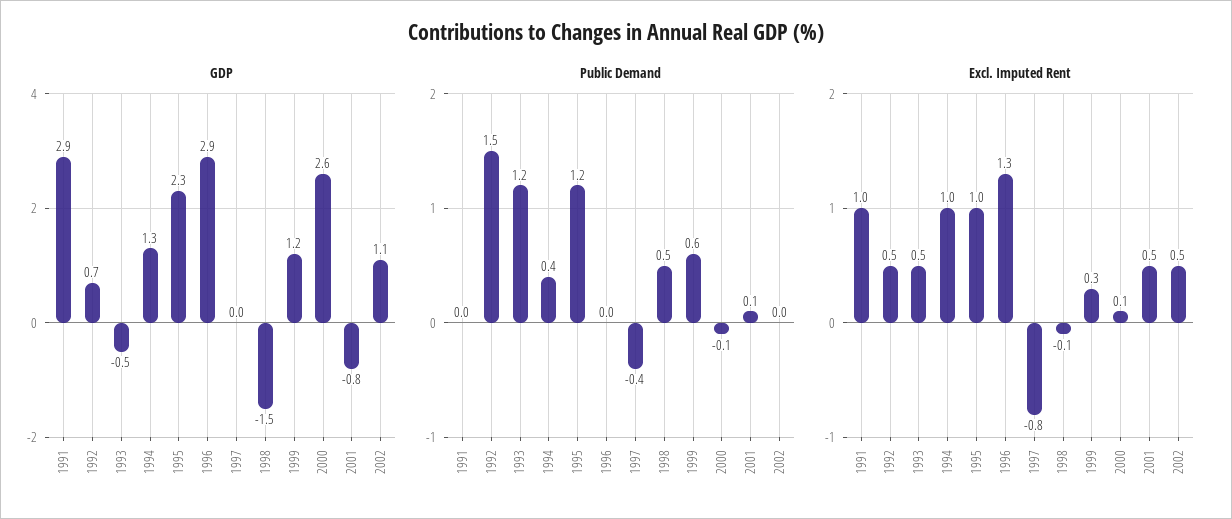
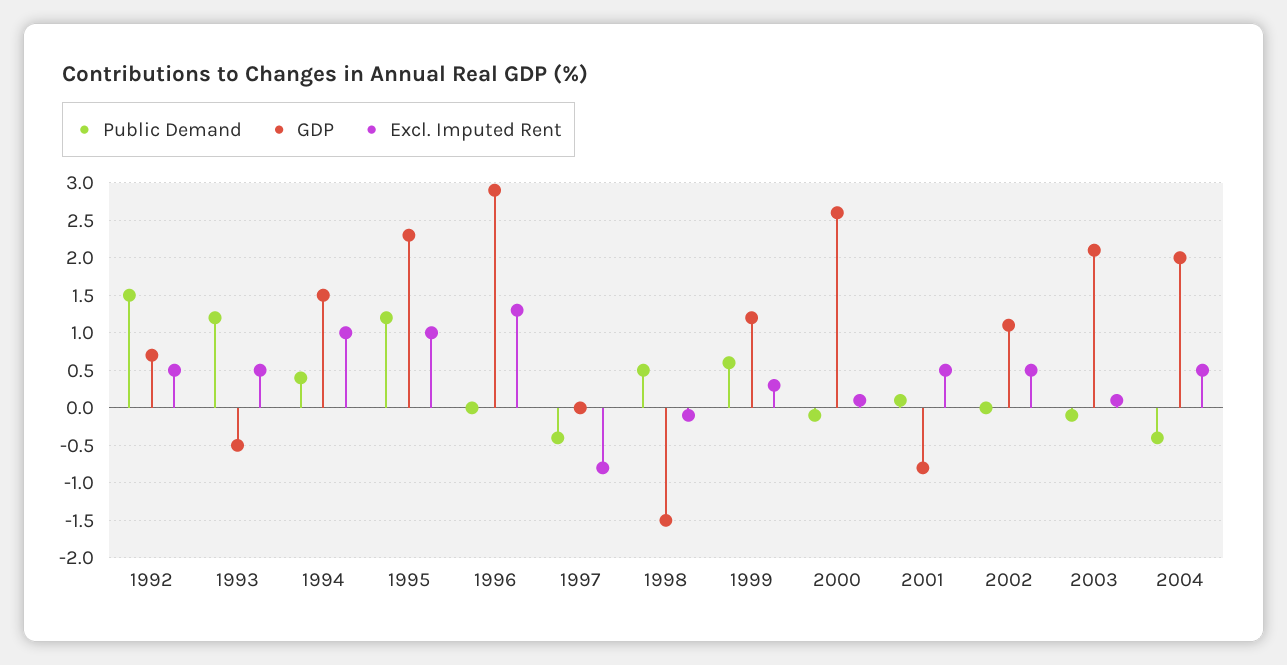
GDP, 1991: 2.9 -> none
GDP, 1994: 1.3 -> 1.5
Public Demand, 1991: 0 -> none
Excl. Imputed Rent, 1991: 1 -> none
Public Demand, 2003: none -> -0.1
GDP, 2003: none -> 2.1
Excl. Imputed Rent, 2003: none -> 0.1
Public Demand, 2004: none -> -0.4
GDP, 2004: none -> 2
Excl. Imputed Rent, 2004: none -> 0.5

